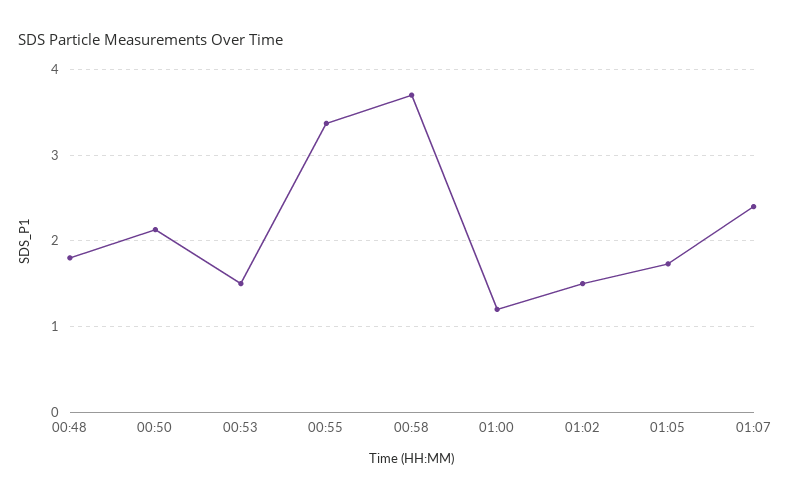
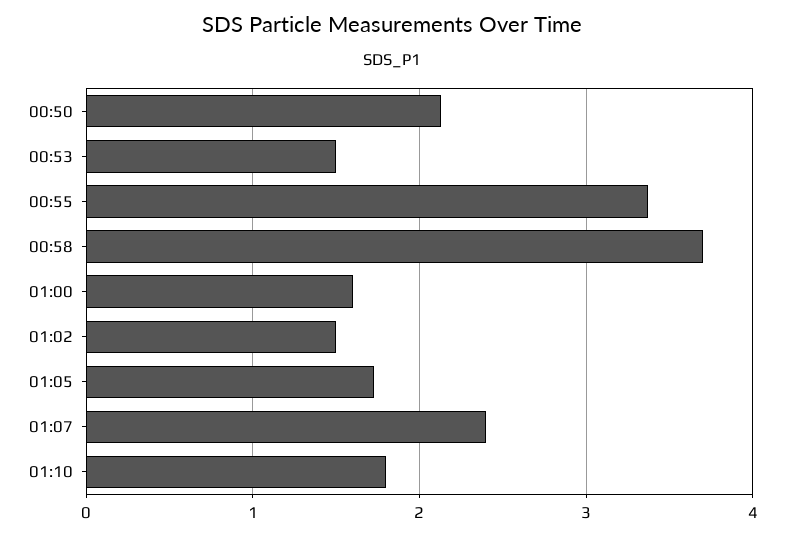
00:48: 1.8 -> none
01:00: 1.2 -> 1.6
01:10: none -> 1.8

